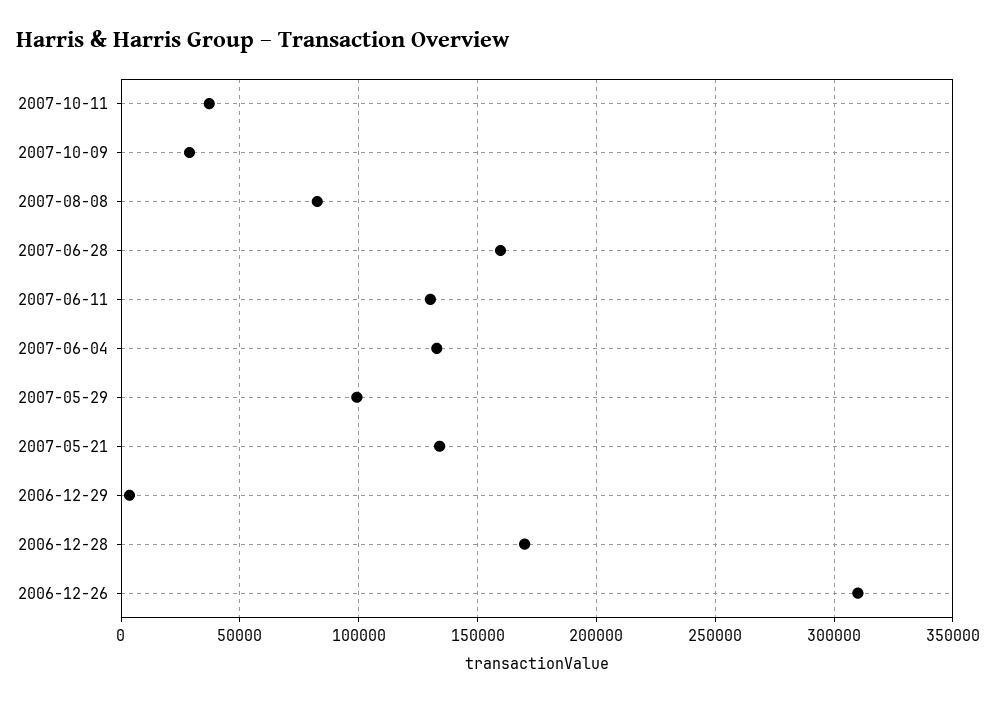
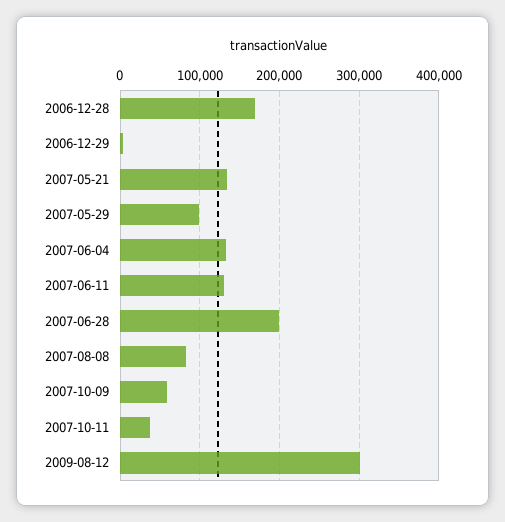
2007-10-09: 30000 -> 60000
2007-06-28: 160000 -> 200000
2006-12-26: 310000 -> none
2009-08-12: none -> 300000

